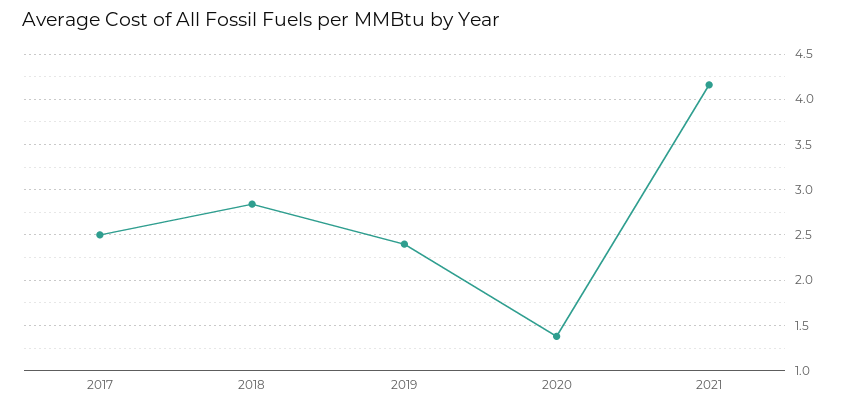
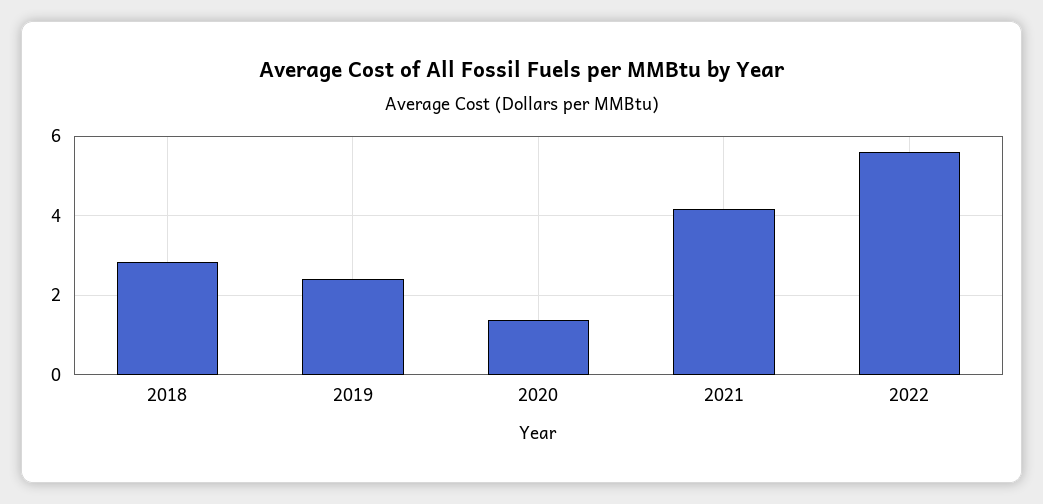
2017: 2.5 -> none
2022: none -> 5.6

